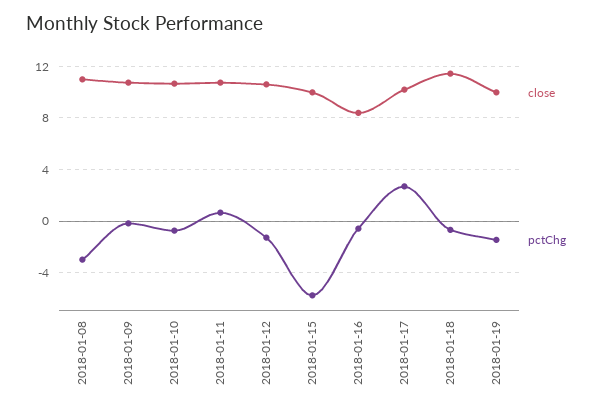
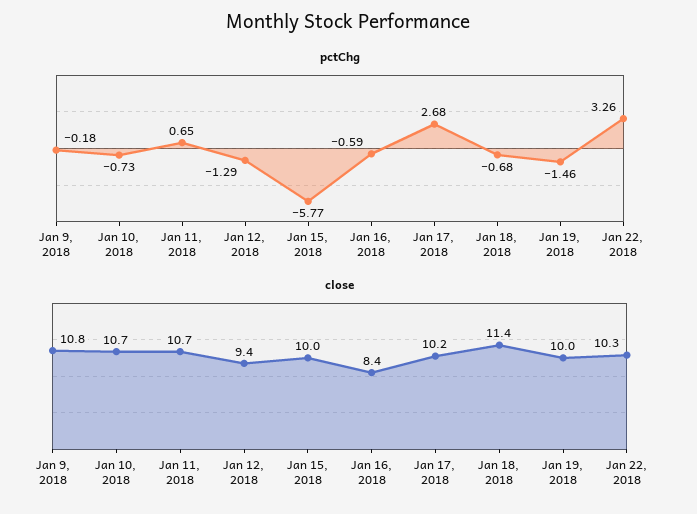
close, 2018-01-08: 11 -> none
pctChg, 2018-01-08: -3 -> none
close, 2018-01-12: 10.5 -> 9.4
pctChg, Jan 22, 2018: none -> 3.26
close, Jan 22, 2018: none -> 10.3

